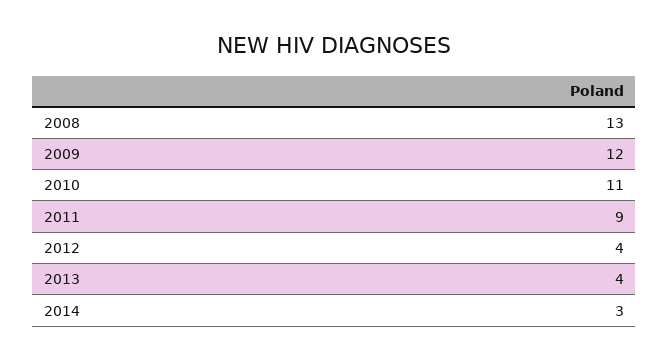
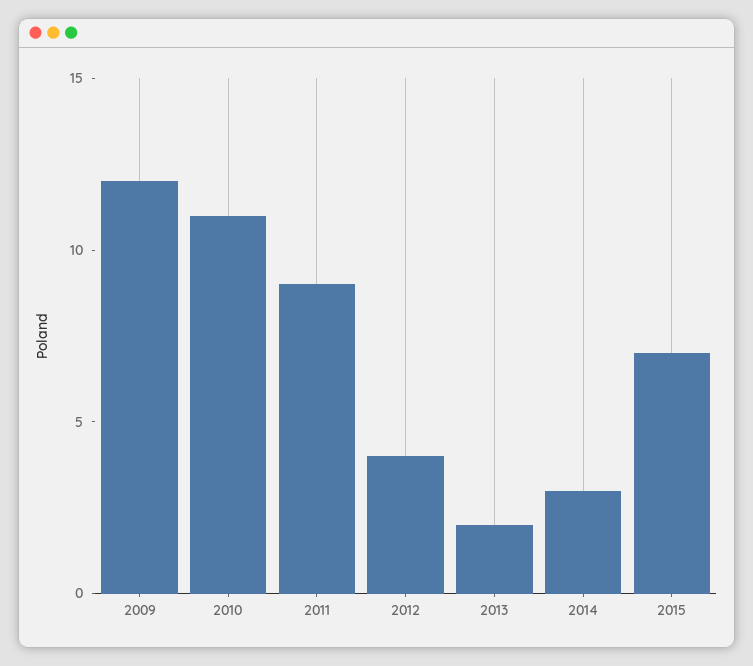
2008: 13 -> none
2013: 4 -> 2
2015: none -> 7

